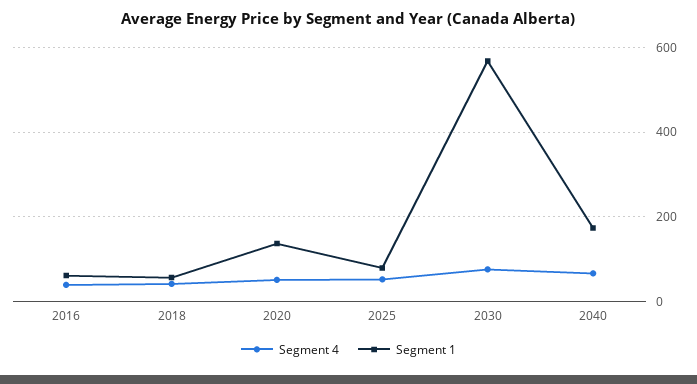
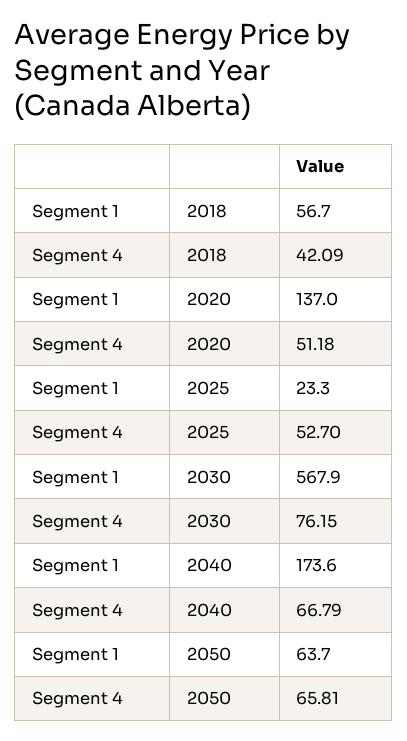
Segment 4, 2016: 40 -> none
Segment 1, 2016: 60 -> none
Segment 1, 2025: 80 -> 23.3
Segment 1, 2050: none -> 63.7
Segment 4, 2050: none -> 65.81

